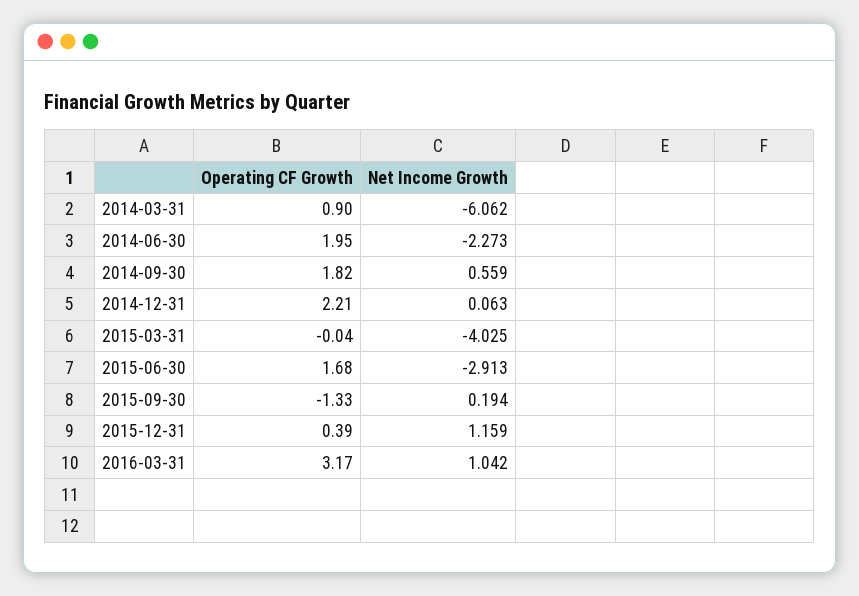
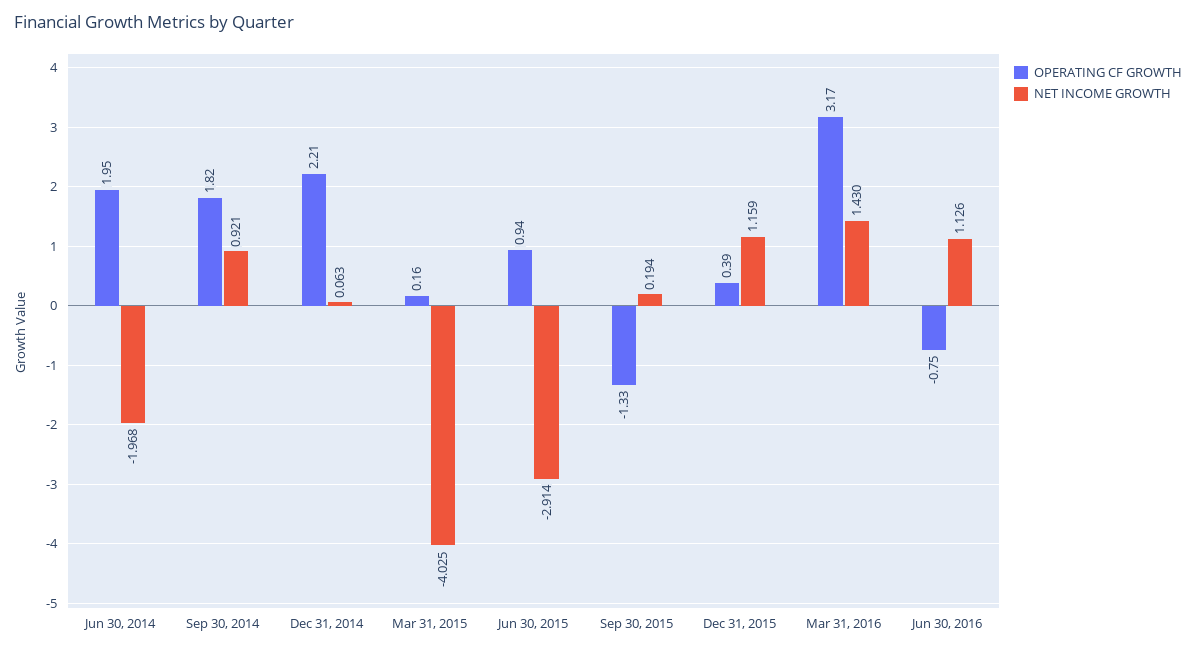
Operating CF Growth, 2014-03-31: 0.9 -> none
Net Income Growth, 2014-03-31: -6.062 -> none
Net Income Growth, 2014-06-30: -2.273 -> -1.968
Net Income Growth, 2014-09-30: 0.559 -> 0.921
Operating CF Growth, 2015-03-31: -0.04 -> 0.16
Operating CF Growth, 2015-06-30: 1.68 -> 0.94
Net Income Growth, 2015-06-30: -2.913 -> -2.914
Net Income Growth, 2016-03-31: 1.042 -> 1.43
Operating CF Growth, Jun 30, 2016: none -> -0.75
Net Income Growth, Jun 30, 2016: none -> 1.126

